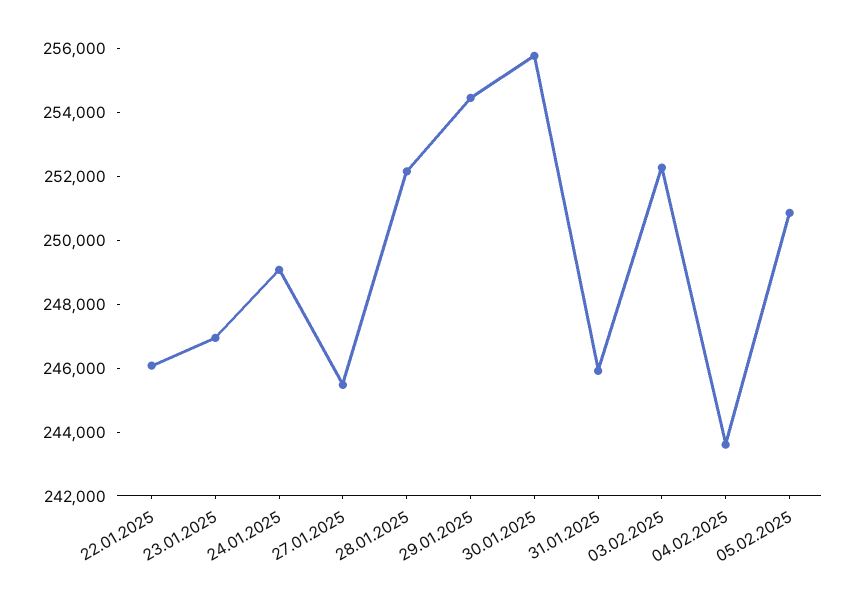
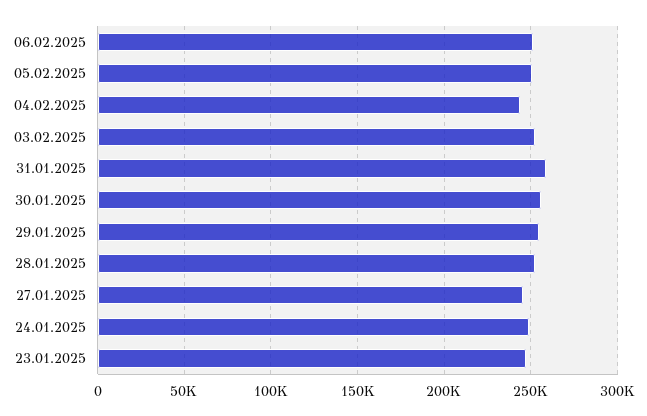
22.01.2025: 246000 -> none
31.01.2025: 246000 -> 260000
06.02.2025: none -> 250000

